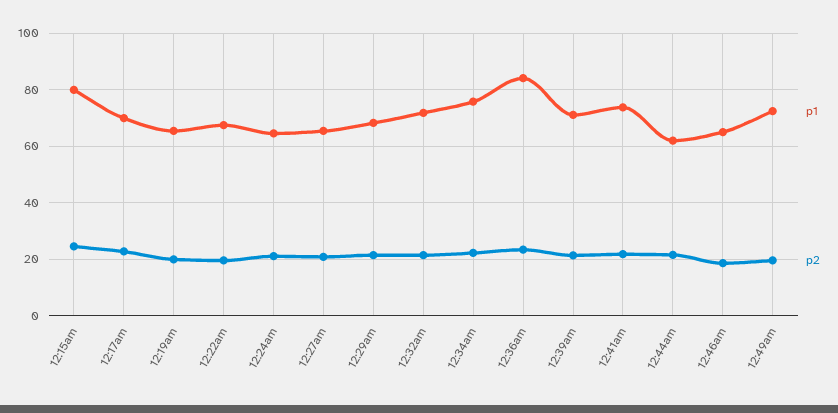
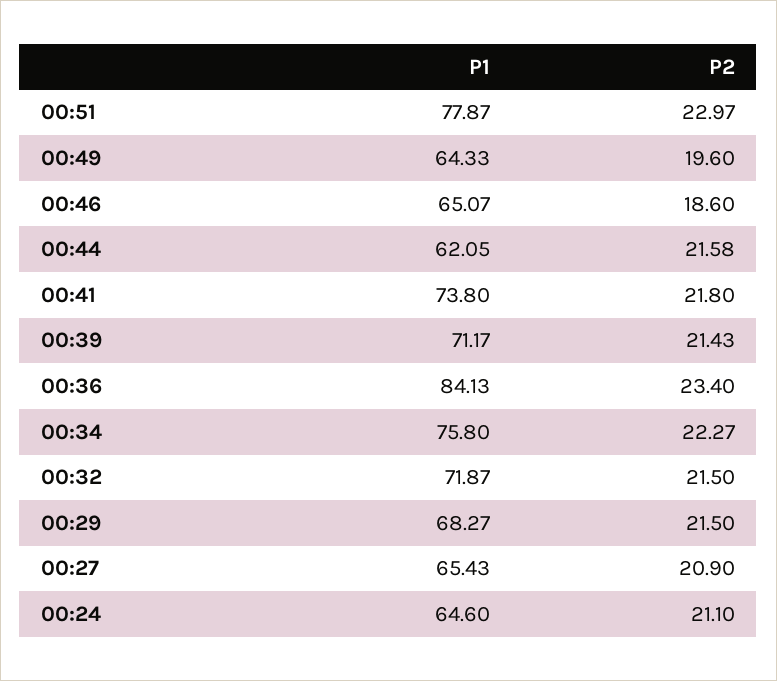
p1, 12:15am: 80 -> none
p2, 12:15am: 25 -> none
p1, 12:17am: 70 -> none
p2, 12:17am: 22.5 -> none
p1, 12:19am: 65 -> none
p2, 12:19am: 20 -> none
p1, 12:22am: 67.5 -> none
p2, 12:22am: 20 -> none
p1, 12:49am: 72.5 -> 64.33
p1, 00:51: none -> 77.87
p2, 00:51: none -> 22.97

